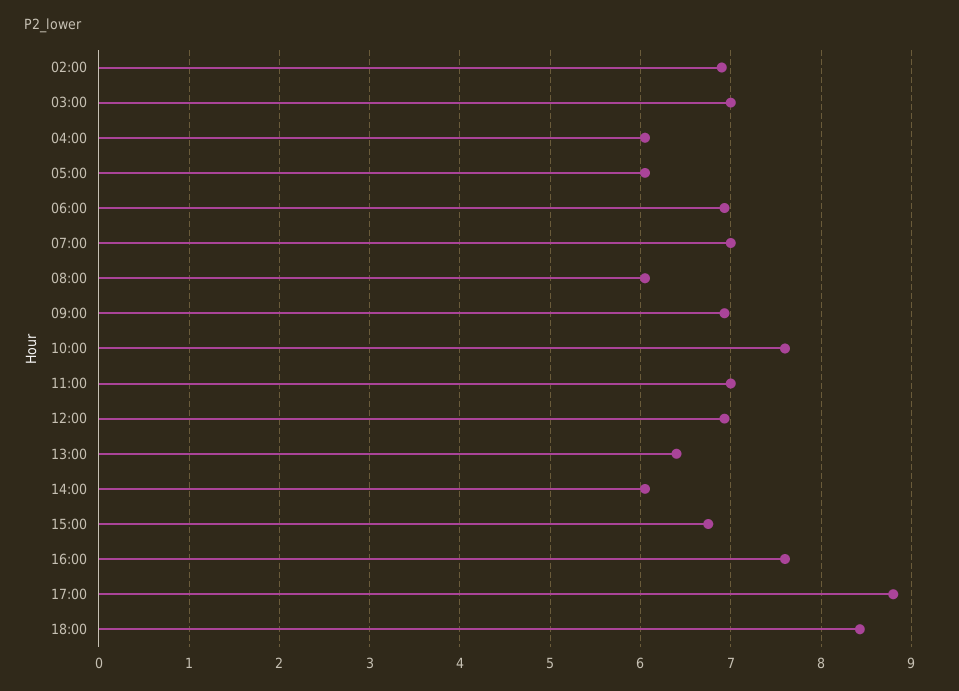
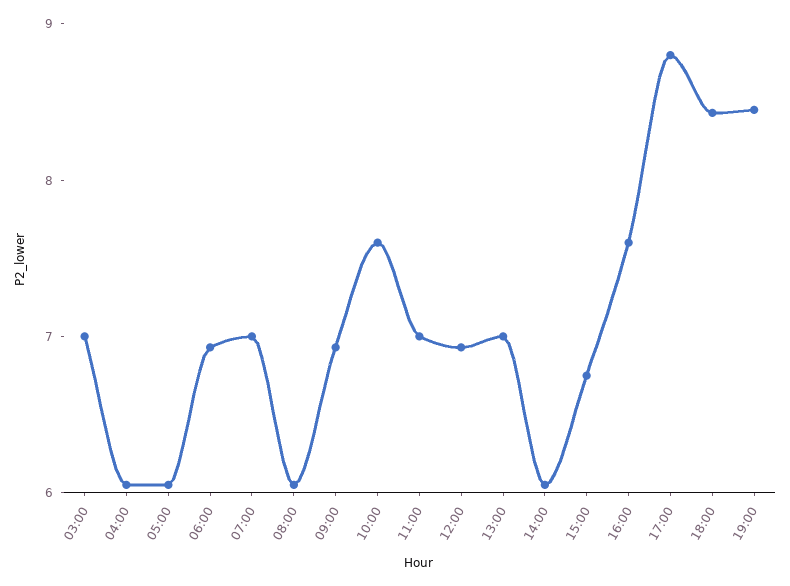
02:00: 6.9 -> none
13:00: 6.4 -> 7
19:00: none -> 8.4

